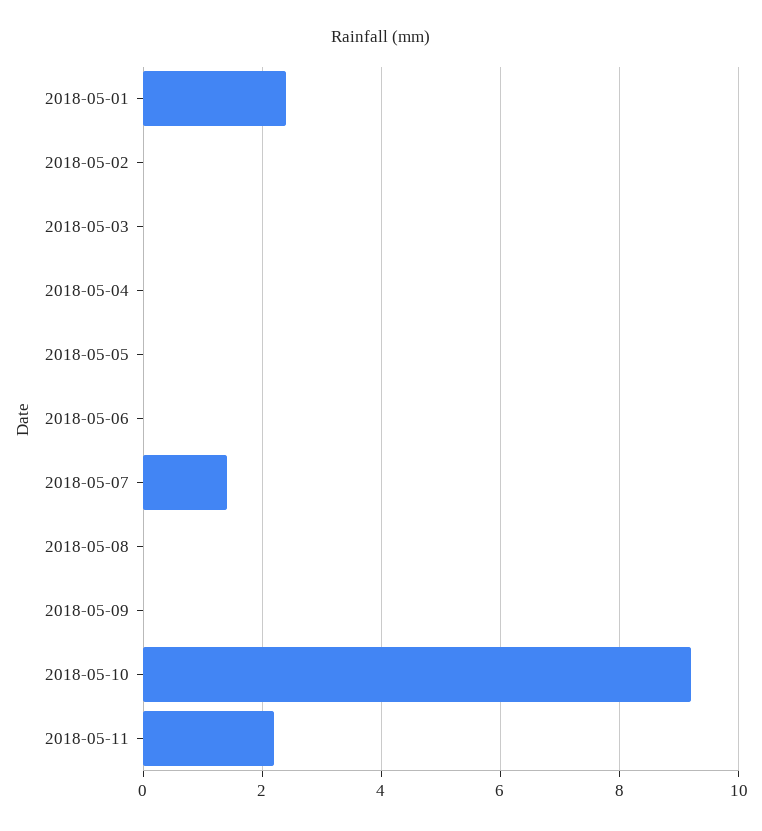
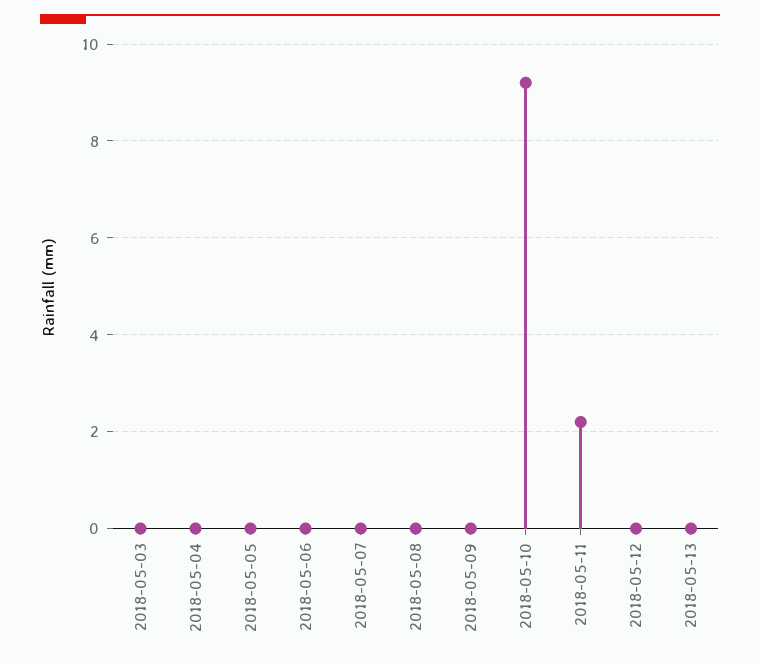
2018-05-01: 2.5 -> none
2018-05-02: 0 -> none
2018-05-07: 1.5 -> 0
2018-05-12: none -> 0
2018-05-13: none -> 0

